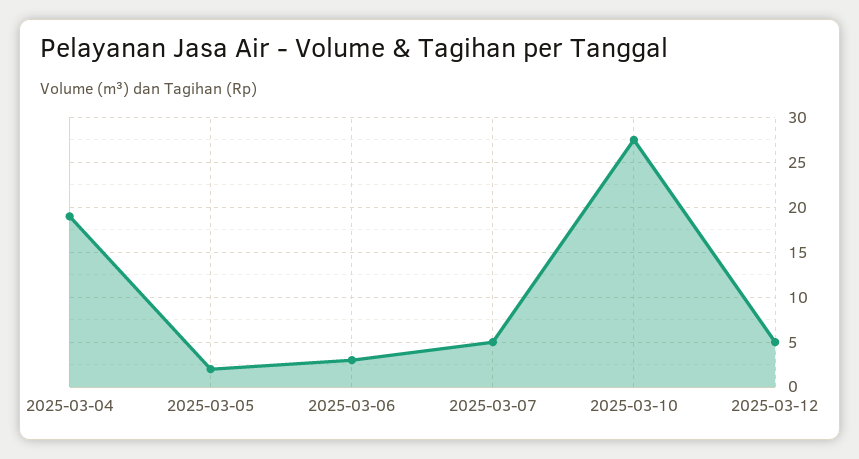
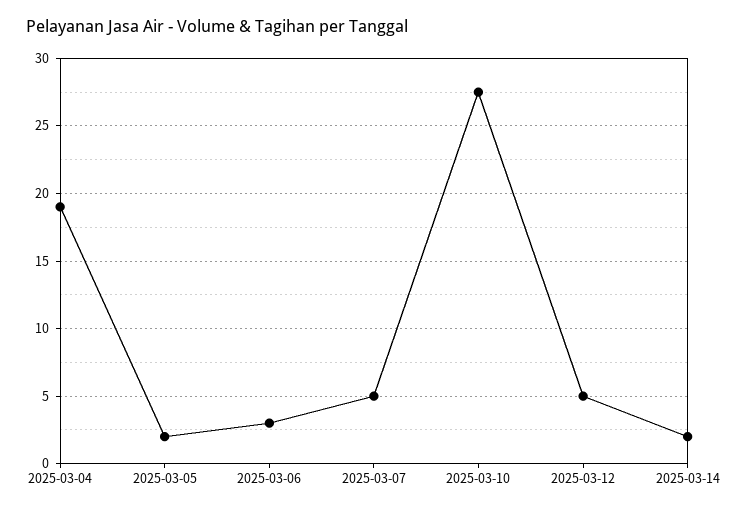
2025-03-14: none -> 2

